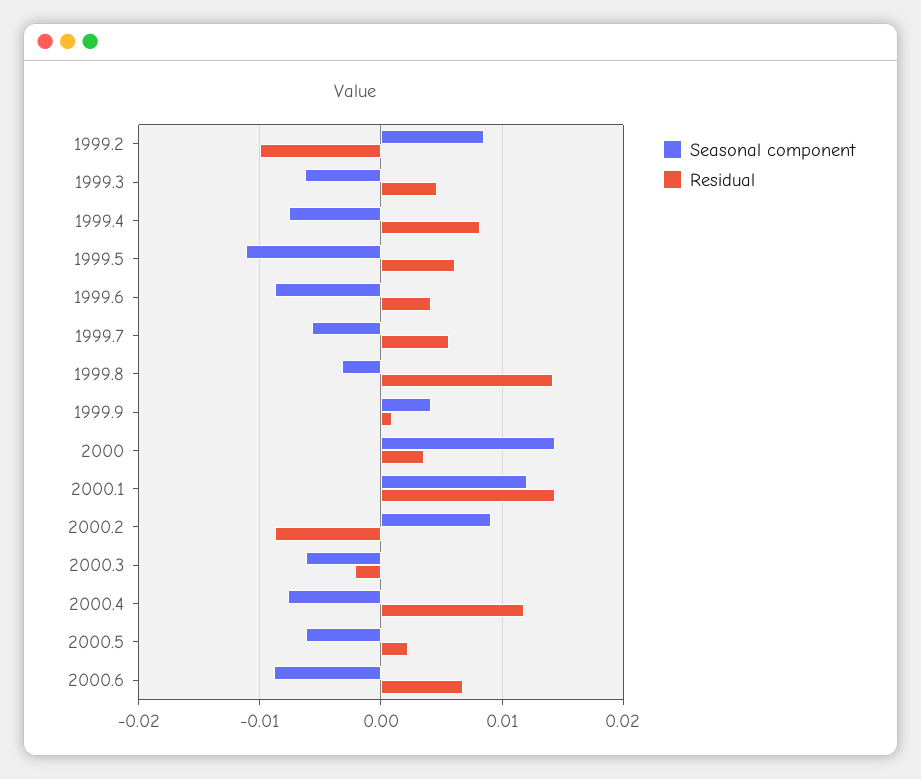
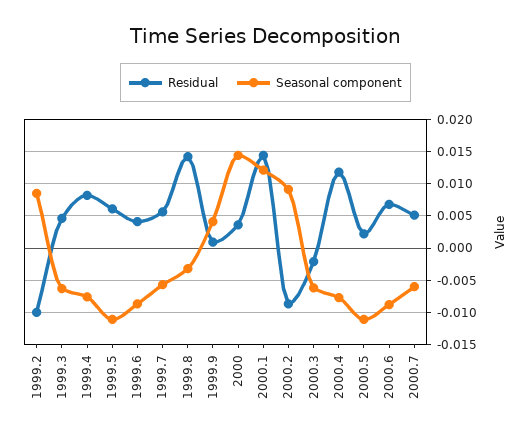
Seasonal component, 2000.5: -0.006 -> -0.011
Residual, 2000.7: none -> 0.005
Seasonal component, 2000.7: none -> -0.006

